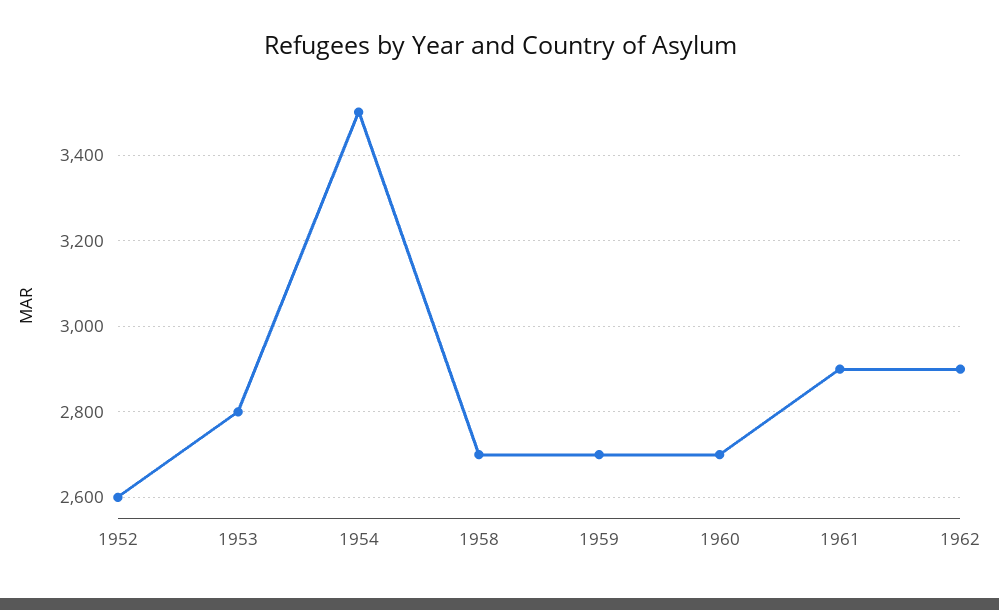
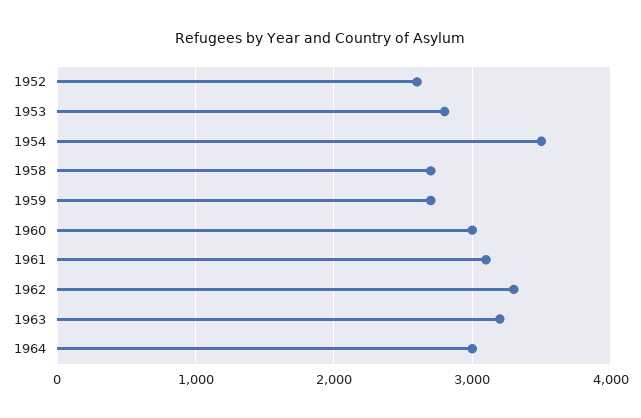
1960: 2700 -> 3000
1961: 2900 -> 3100
1962: 2900 -> 3300
1963: none -> 3200
1964: none -> 3000

